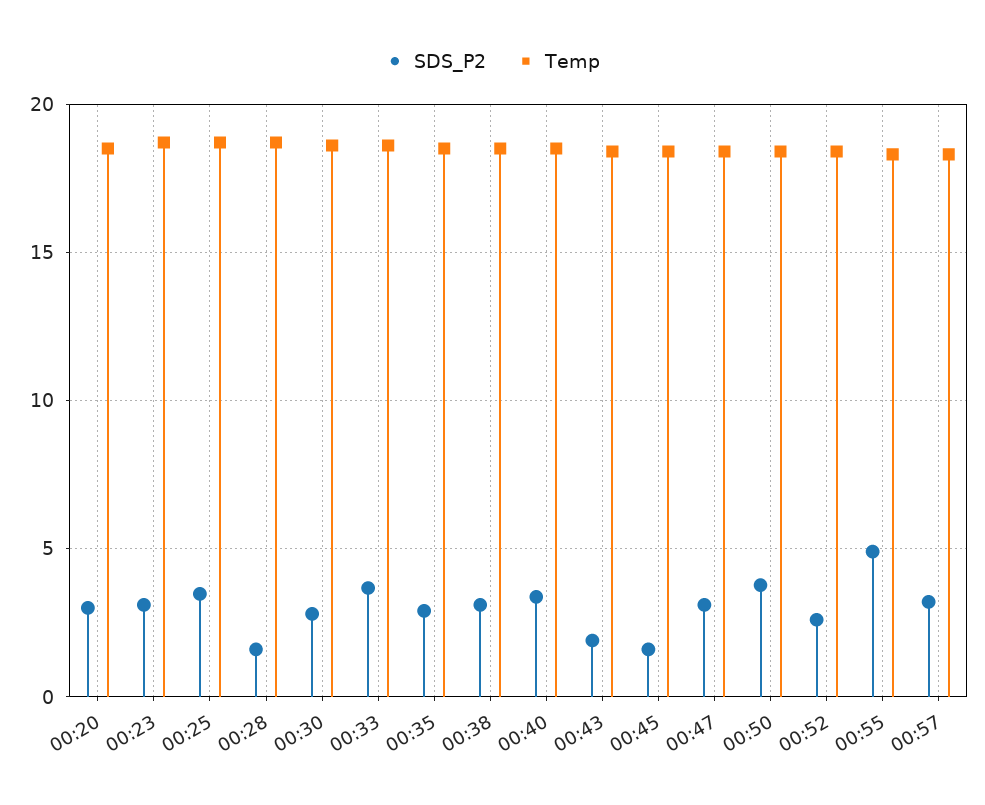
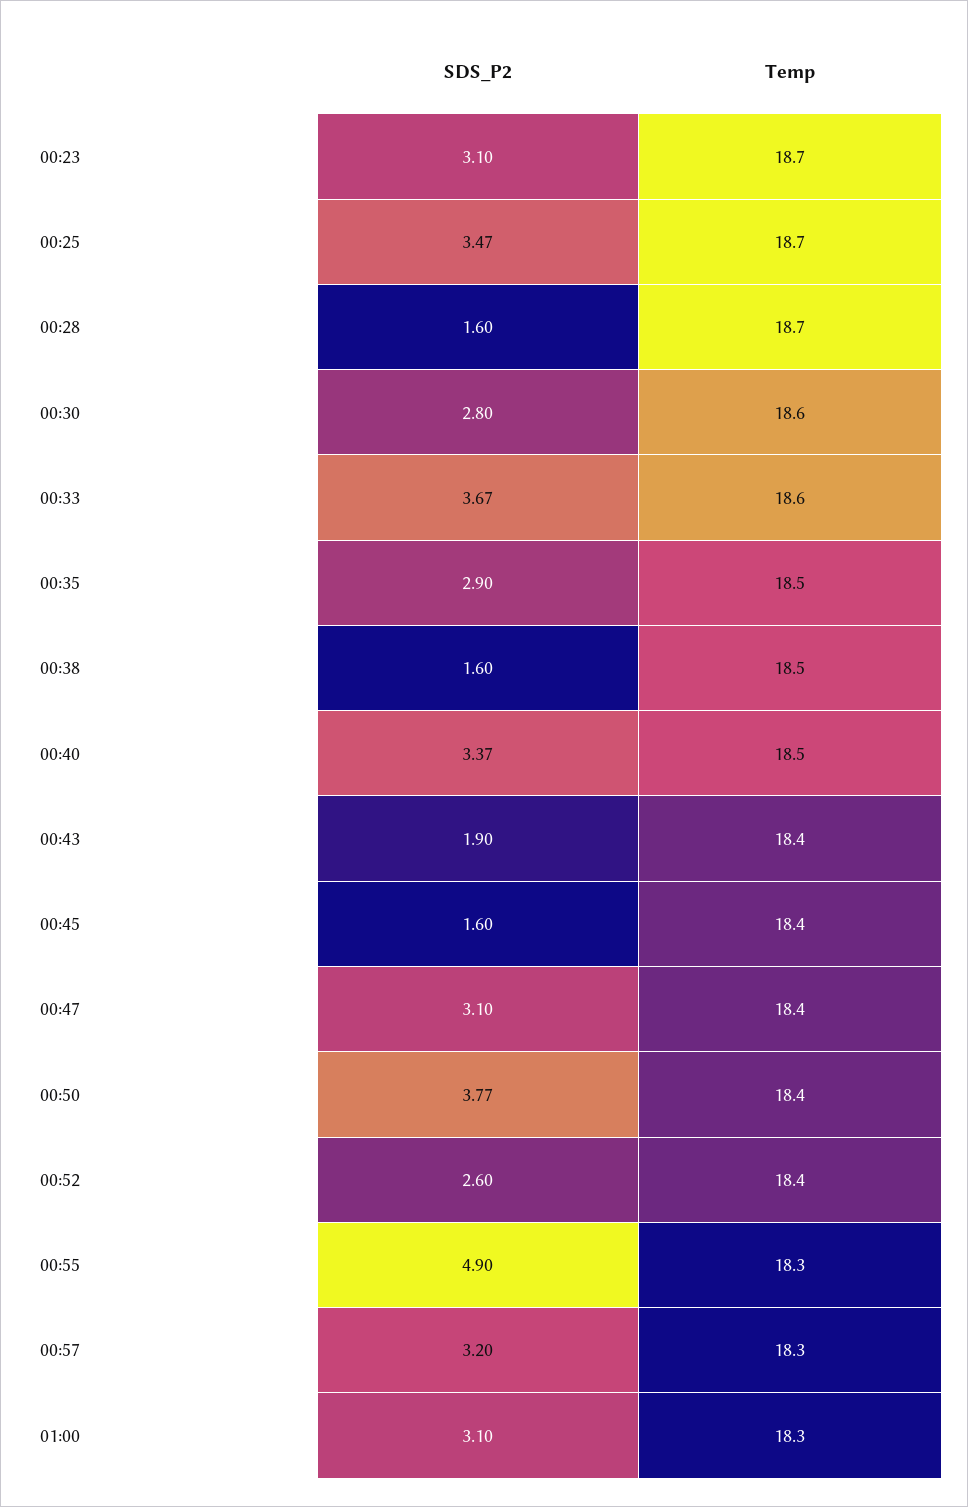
SDS_P2, 00:20: 3 -> none
Temp, 00:20: 18.5 -> none
SDS_P2, 00:38: 3 -> 1.6
SDS_P2, 01:00: none -> 3.1
Temp, 01:00: none -> 18.3

